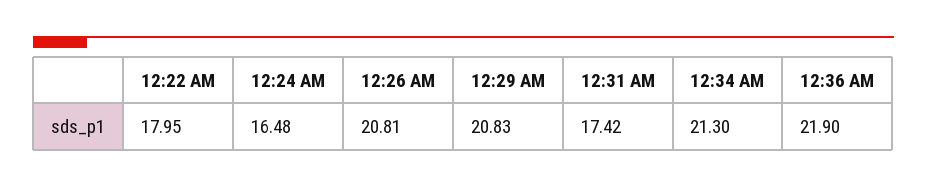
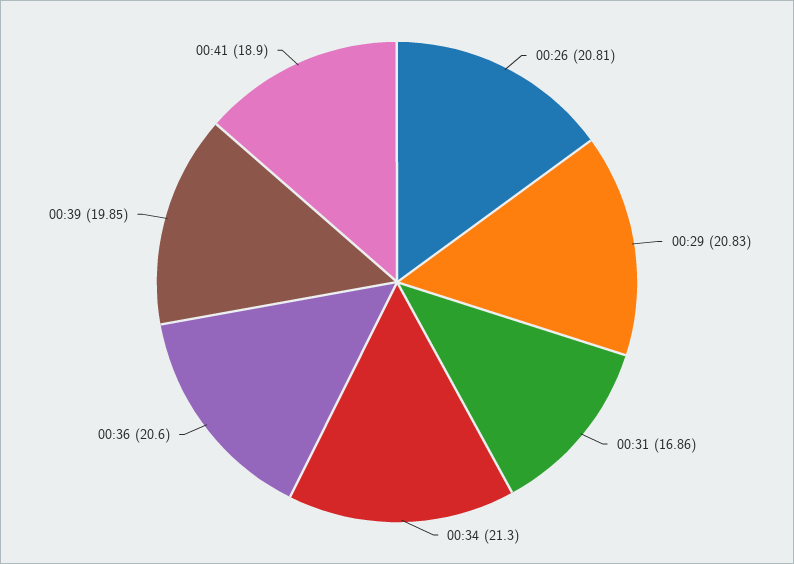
12:22 AM: 17.95 -> none
12:24 AM: 16.48 -> none
12:31 AM: 17.42 -> 16.86
12:36 AM: 21.9 -> 20.6
00:39: none -> 19.85
00:41: none -> 18.9

